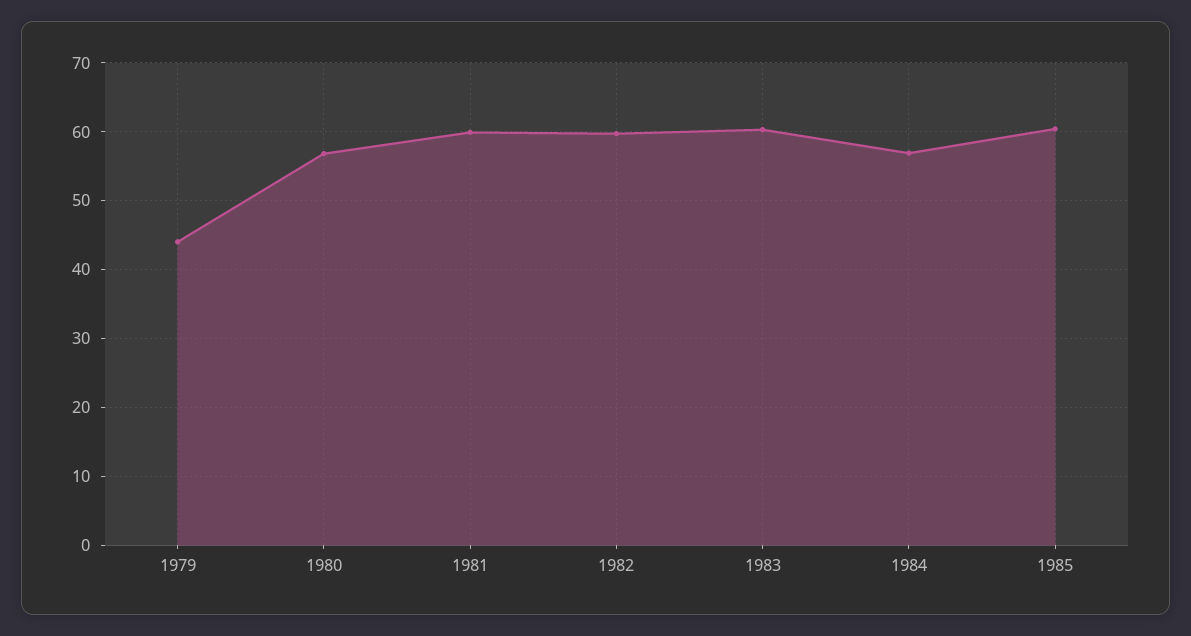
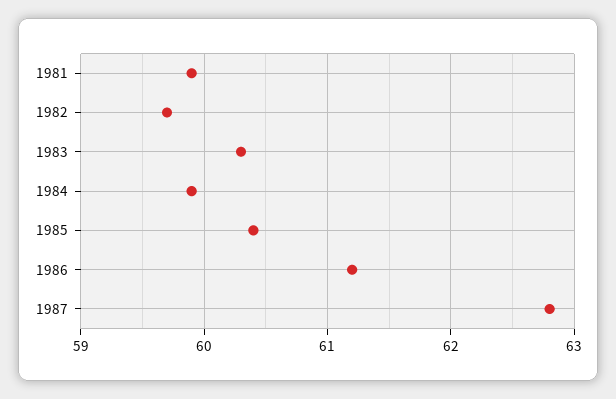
1979: 44 -> none
1980: 57 -> none
1984: 57 -> 59.9
1986: none -> 61.2
1987: none -> 62.8

